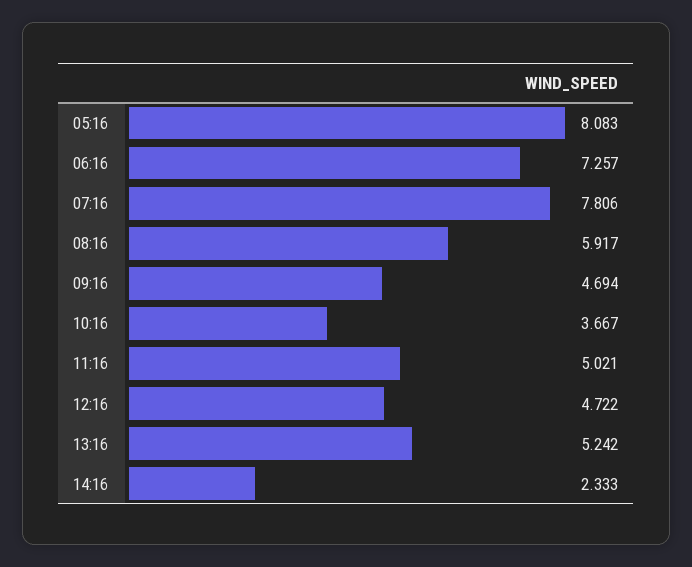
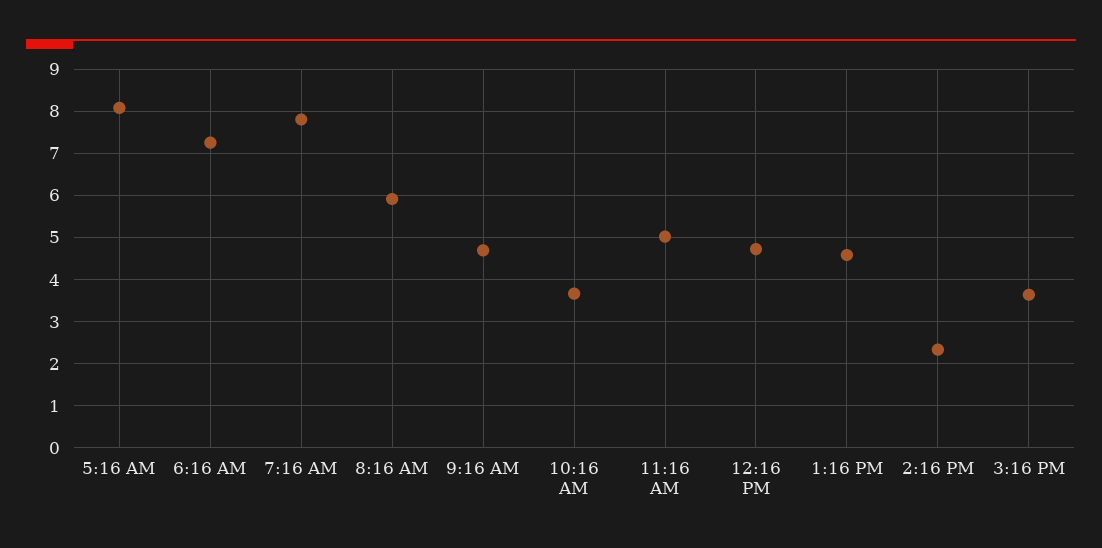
13:16: 5.242 -> 4.6
3:16 PM: none -> 3.6

